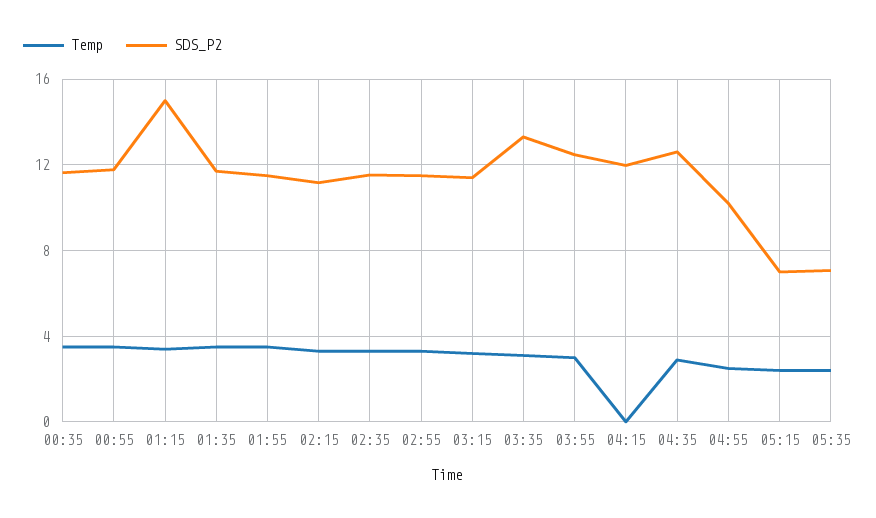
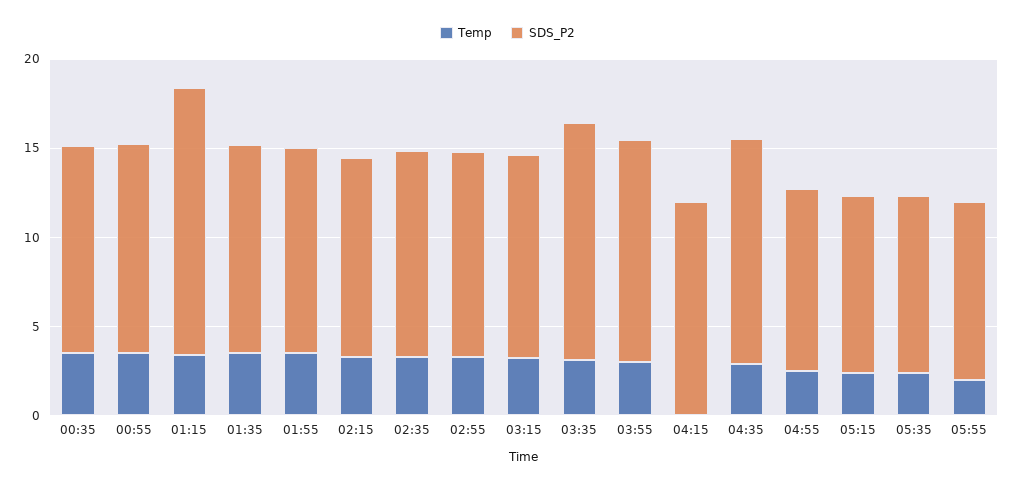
SDS_P2, 05:15: 7 -> 10
SDS_P2, 05:35: 7 -> 10
Temp, 05:55: none -> 2
SDS_P2, 05:55: none -> 10

